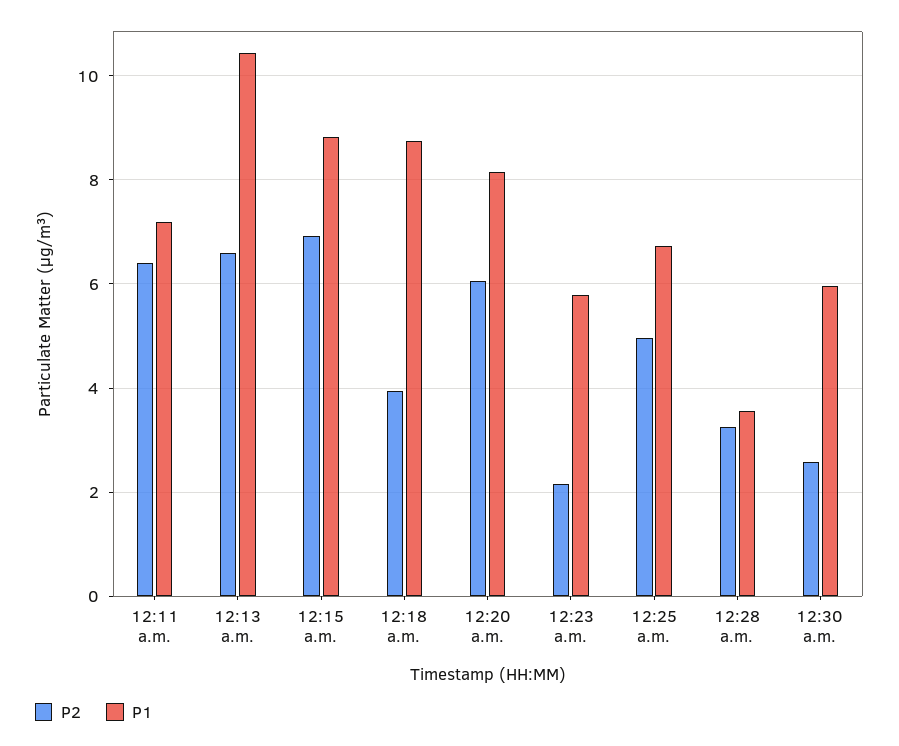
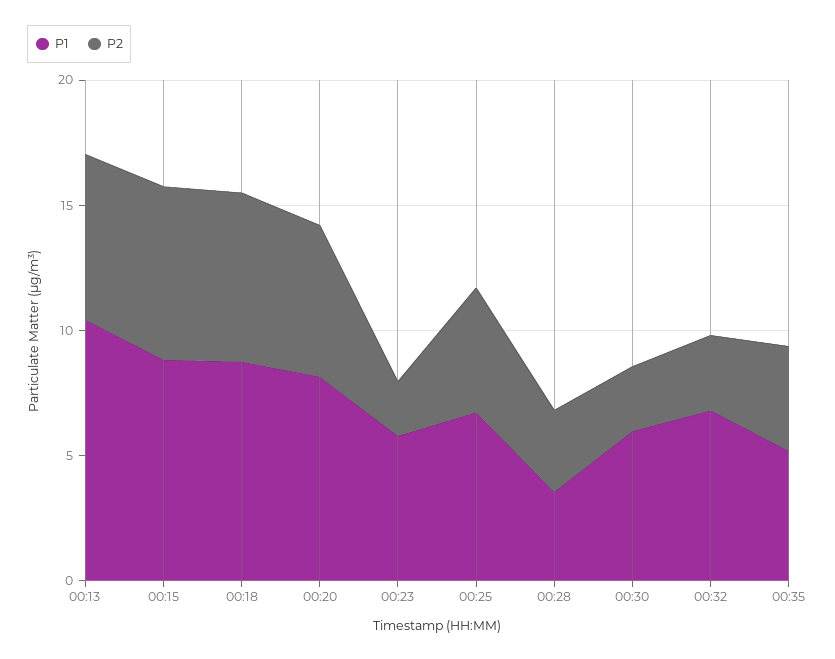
P2, 12:11 a.m.: 6.4 -> none
P1, 12:11 a.m.: 7.2 -> none
P2, 12:18 a.m.: 4 -> 7
P1, 00:32: none -> 7
P2, 00:32: none -> 3
P1, 00:35: none -> 5
P2, 00:35: none -> 4

